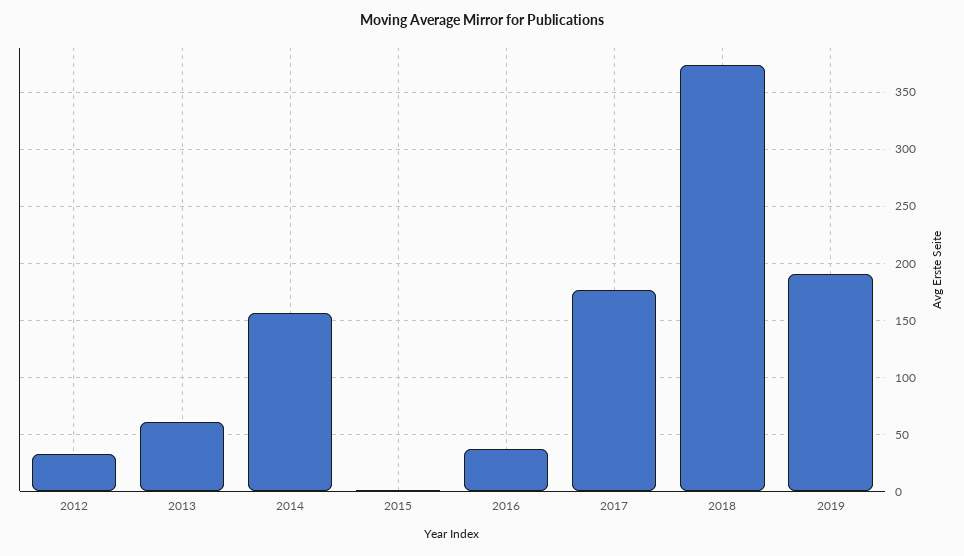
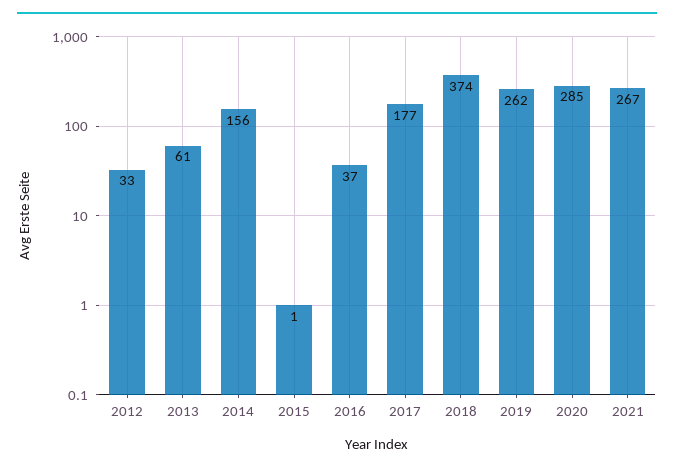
2019: 190 -> 262
2020: none -> 285
2021: none -> 267

